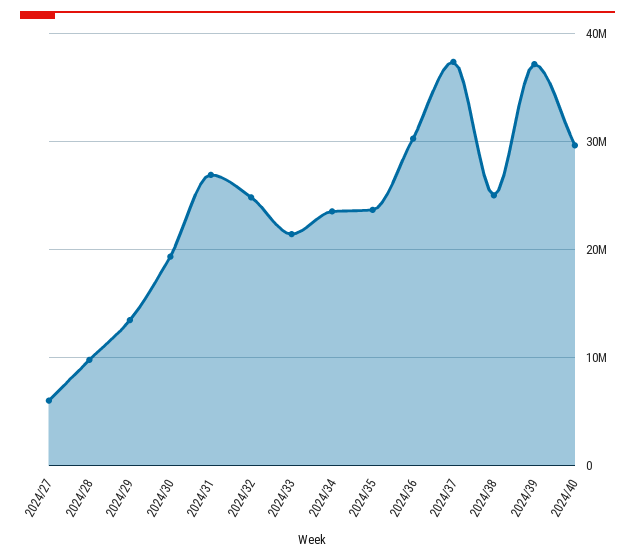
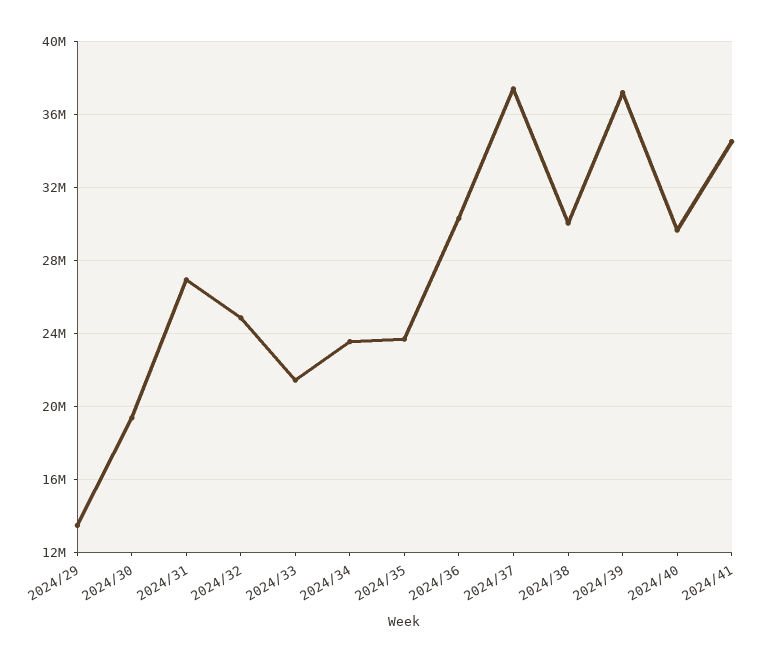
2024/27: 6000000 -> none
2024/28: 10000000 -> none
2024/38: 25000000 -> 30000000
2024/41: none -> 34500000

